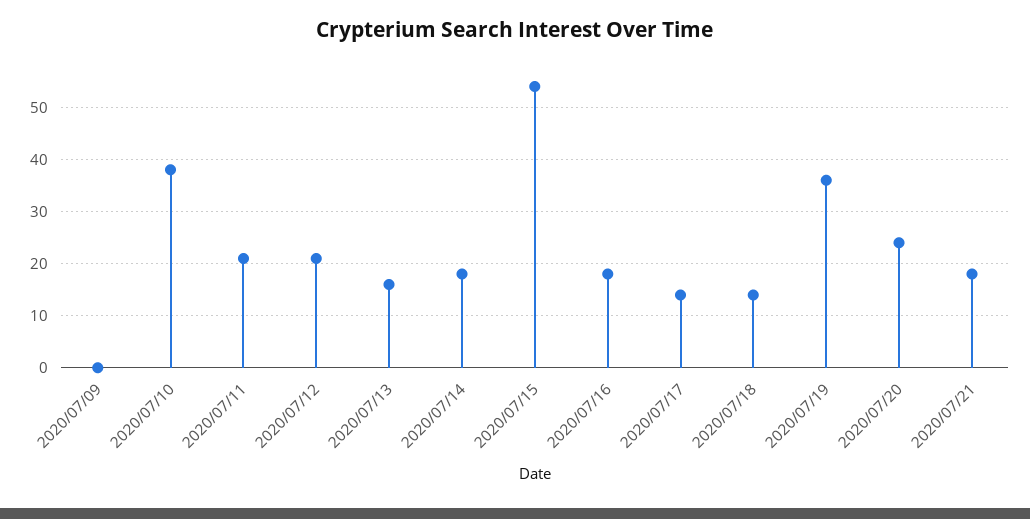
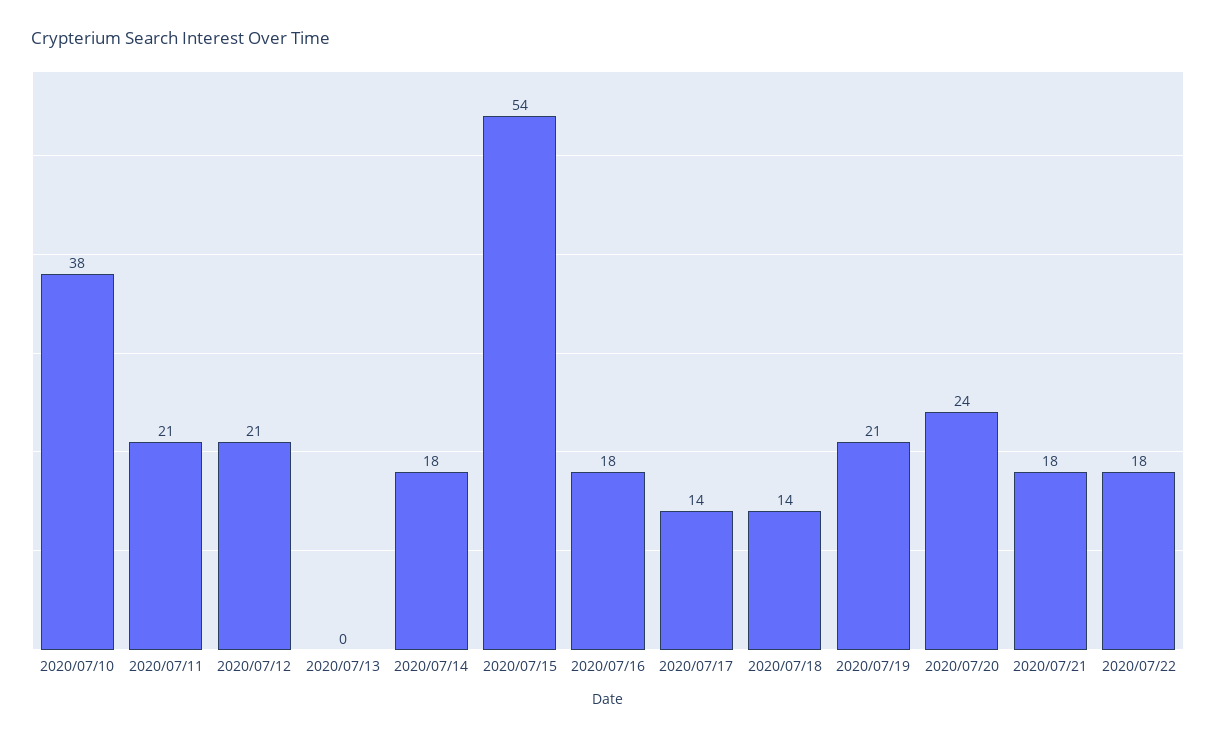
2020/07/09: 0 -> none
2020/07/13: 15 -> 0
2020/07/19: 35 -> 21
2020/07/22: none -> 18

